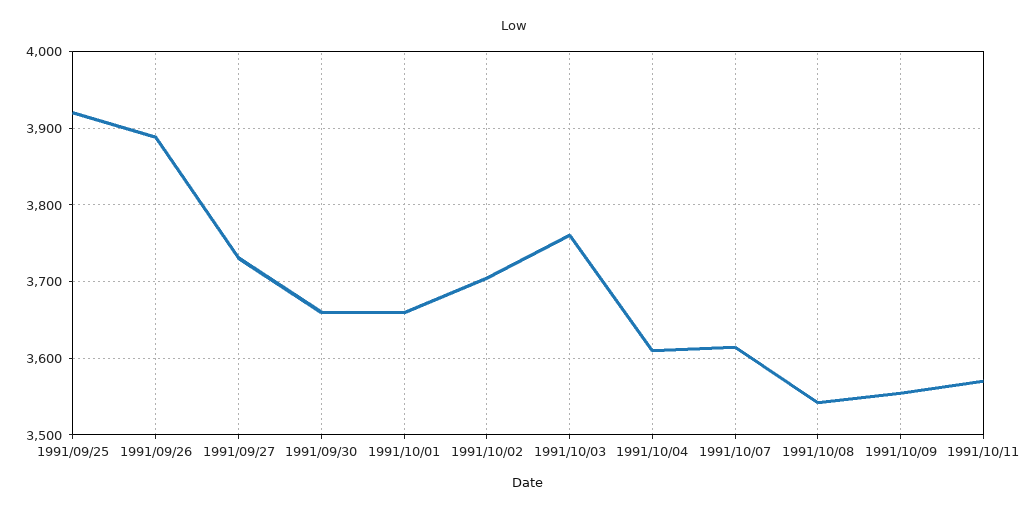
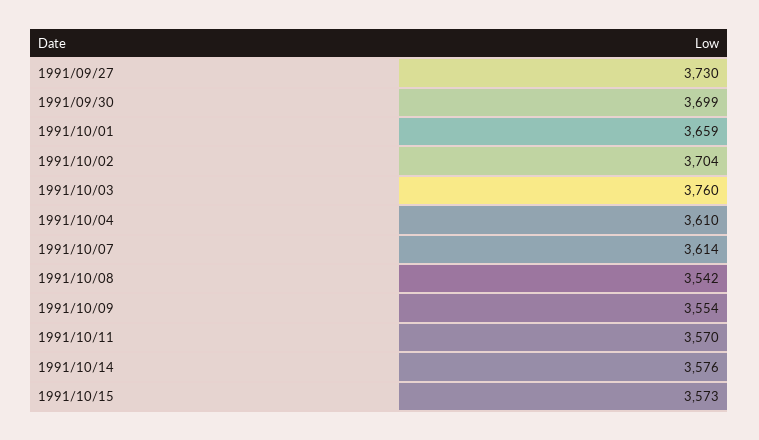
1991/09/25: 3920 -> none
1991/09/26: 3890 -> none
1991/09/30: 3660 -> 3699
1991/10/14: none -> 3576
1991/10/15: none -> 3573

